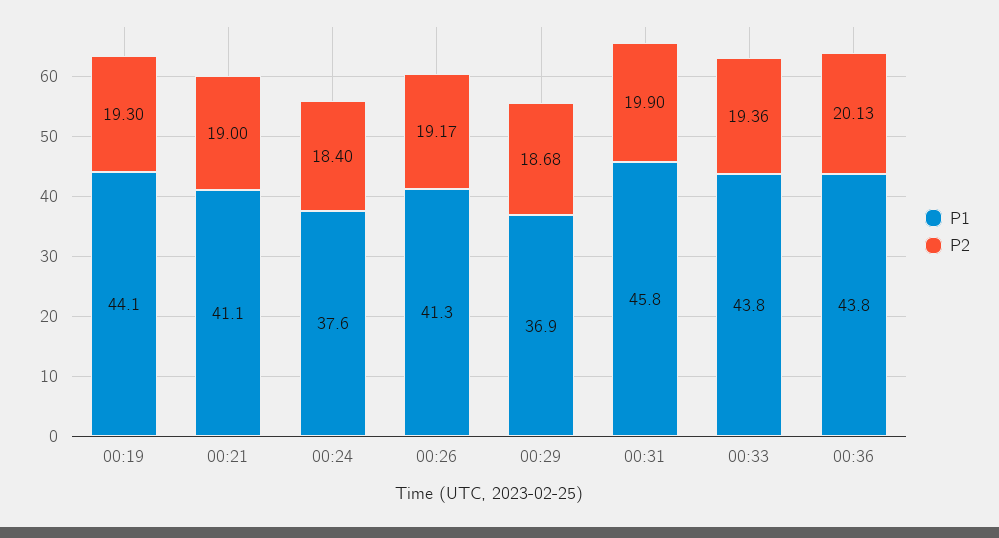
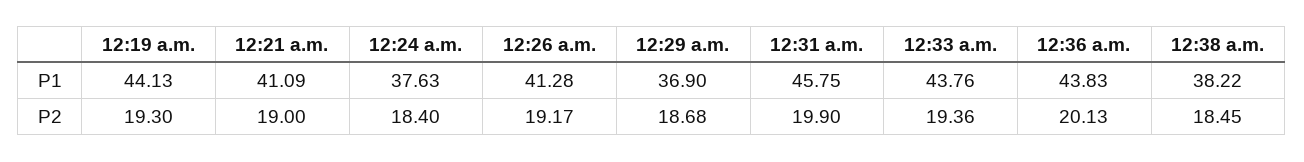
P1, 12:38 a.m.: none -> 38.22
P2, 12:38 a.m.: none -> 18.45

